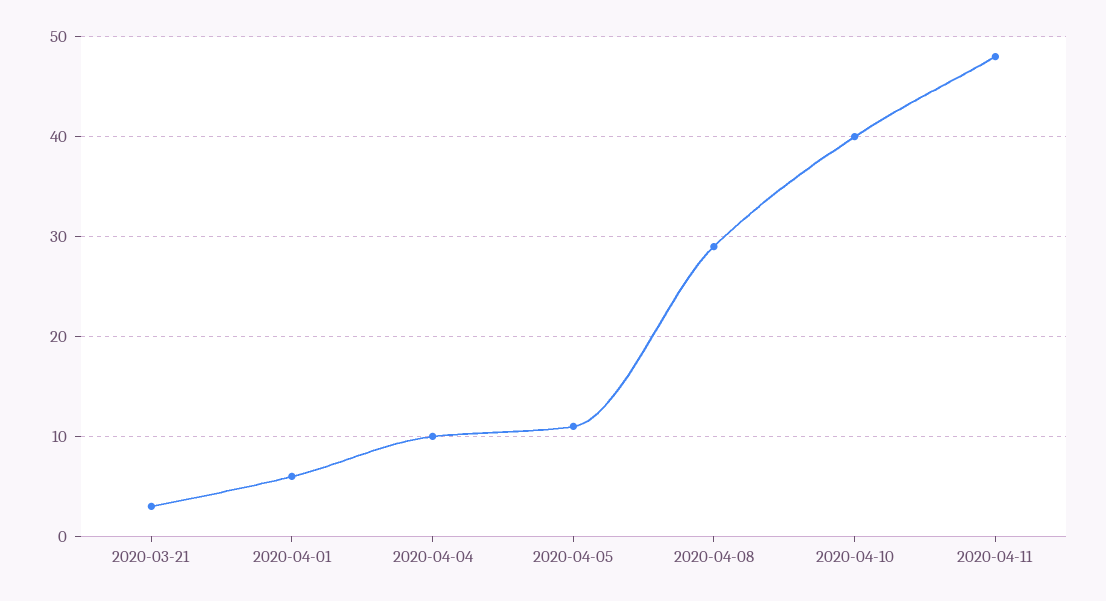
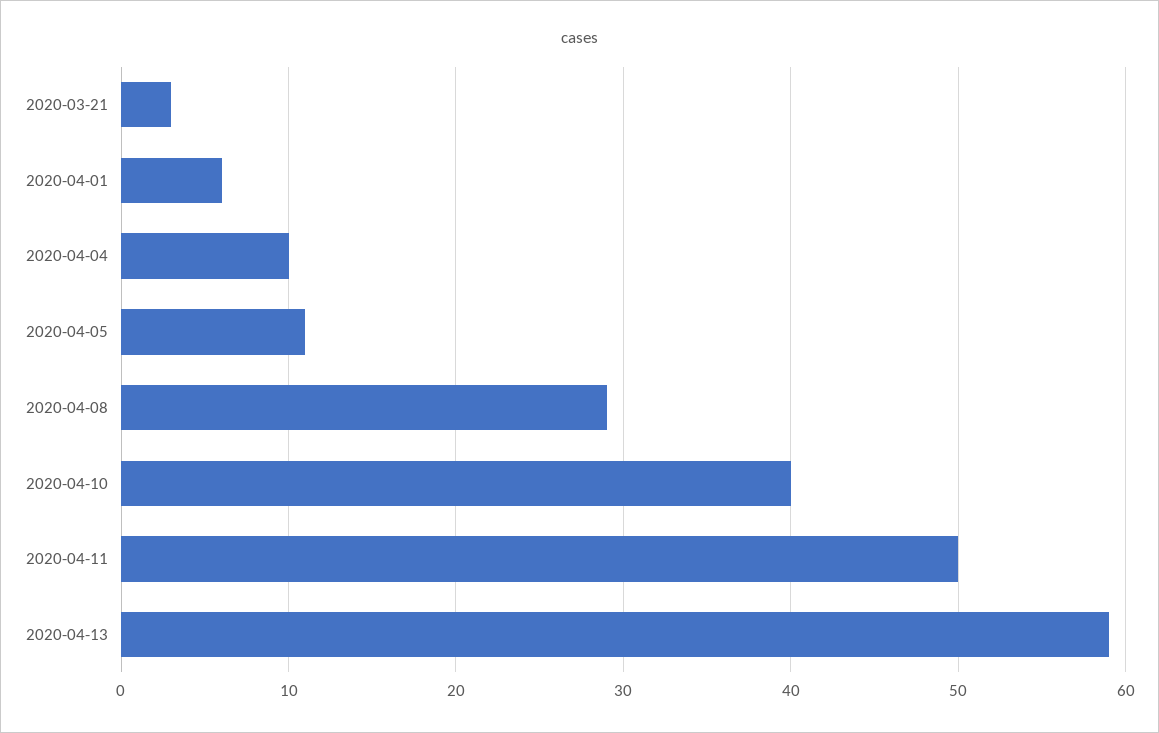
2020-04-11: 48 -> 50
2020-04-13: none -> 59

